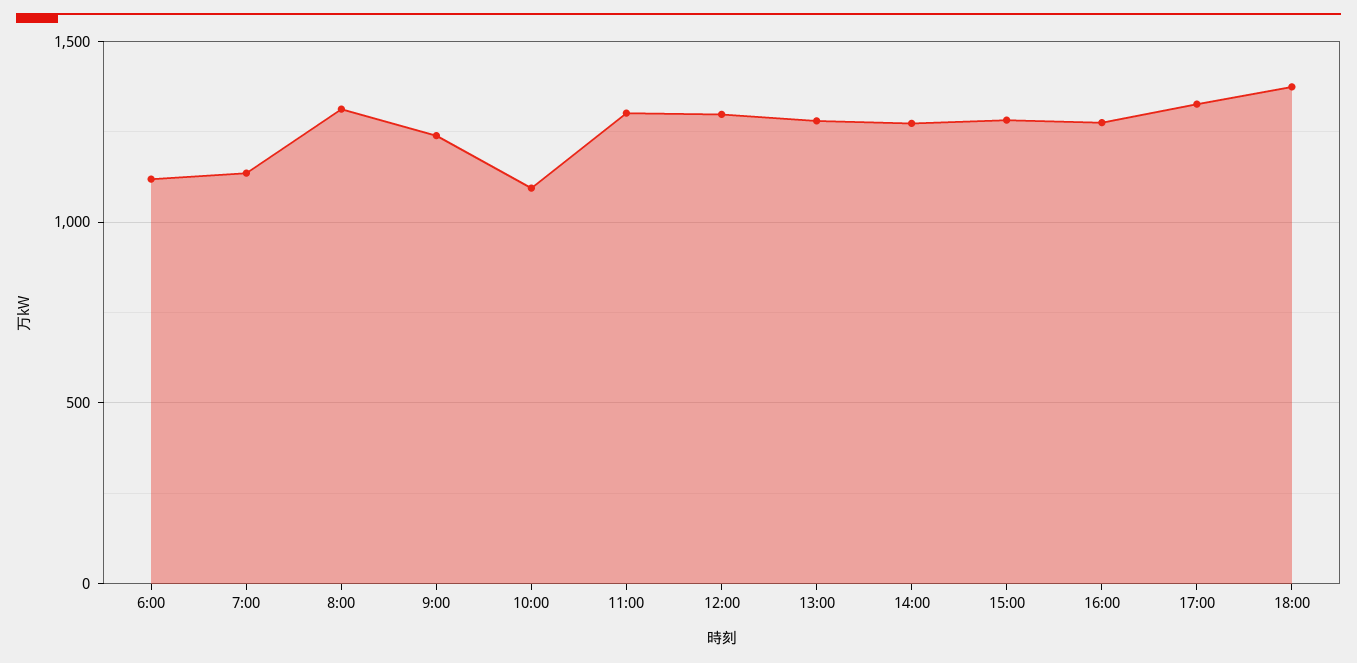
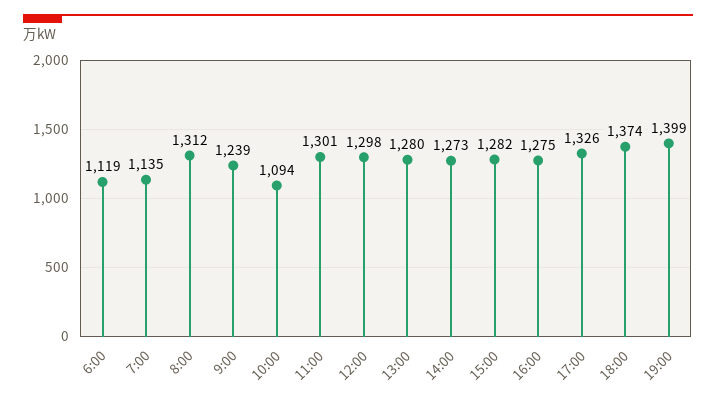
19:00: none -> 1399

